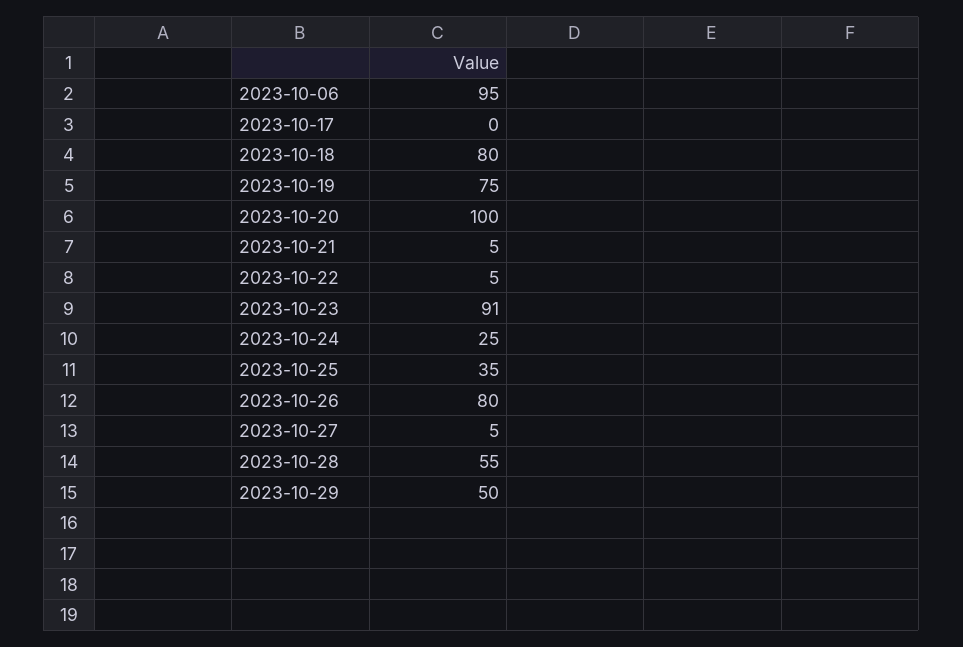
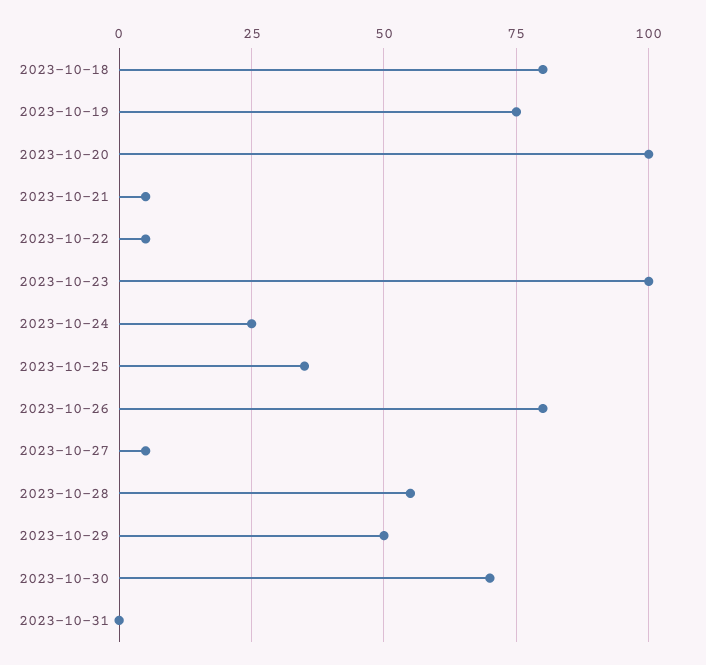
2023-10-06: 95 -> none
2023-10-17: 0 -> none
2023-10-23: 91 -> 100
2023-10-30: none -> 70
2023-10-31: none -> 0

